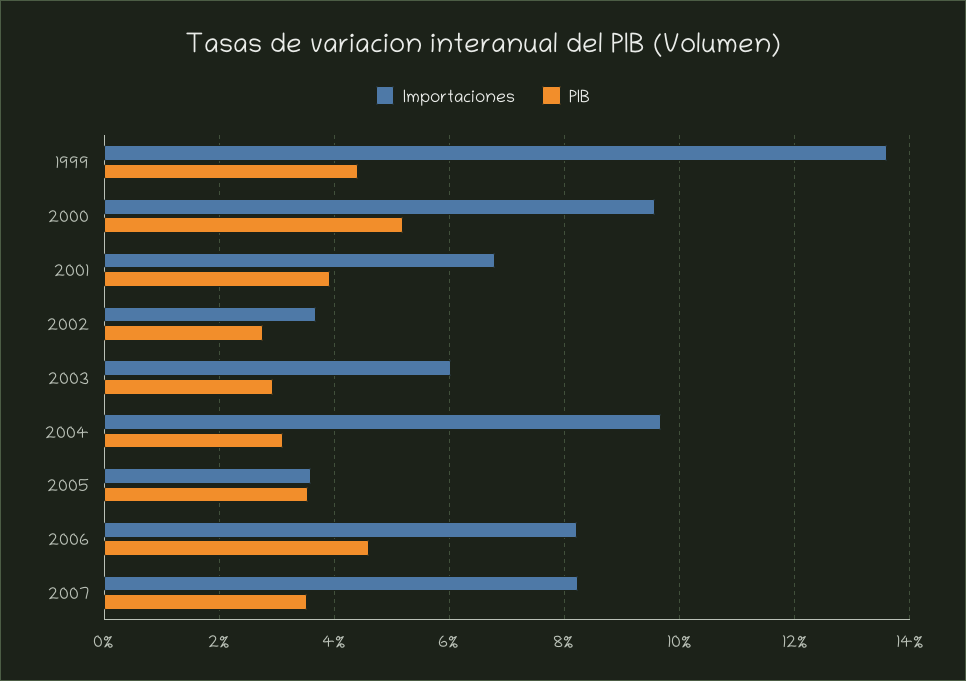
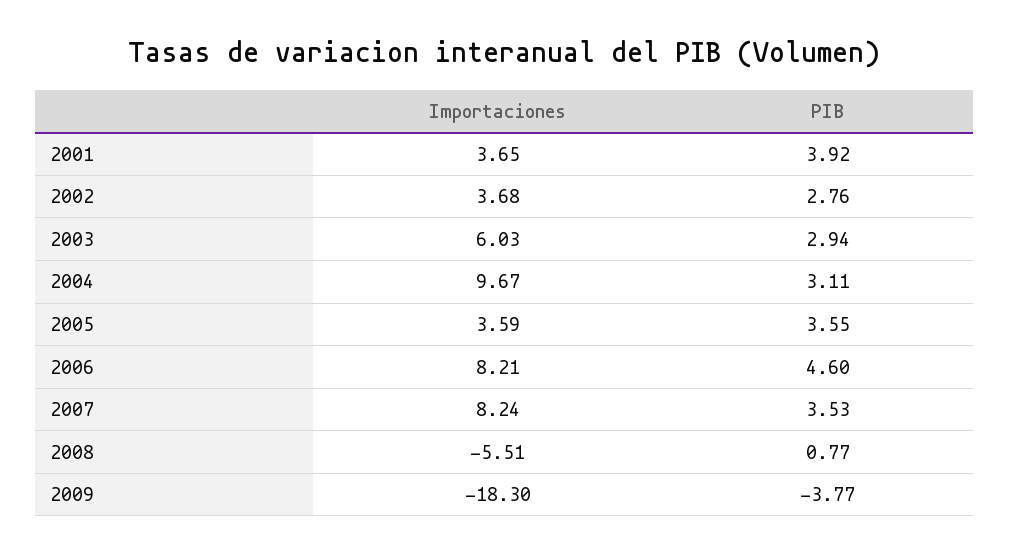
Importaciones, 1999: 13.6 -> none
PIB, 1999: 4.4 -> none
Importaciones, 2000: 9.6 -> none
PIB, 2000: 5.2 -> none
Importaciones, 2001: 6.8 -> 3.65
Importaciones, 2008: none -> -5.51
PIB, 2008: none -> 0.77
Importaciones, 2009: none -> -18.3
PIB, 2009: none -> -3.77

